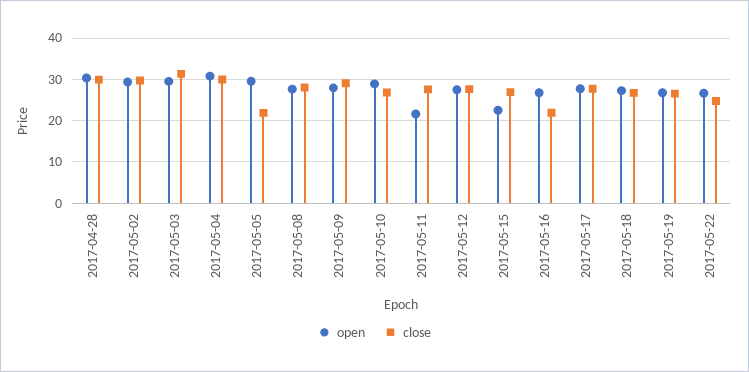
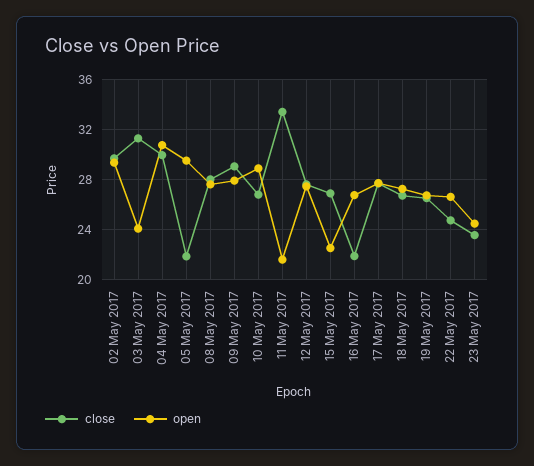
open, 2017-04-28: 30 -> none
close, 2017-04-28: 30 -> none
open, 2017-05-03: 30 -> 24
close, 2017-05-11: 28 -> 33.5
close, 23 May 2017: none -> 23.5
open, 23 May 2017: none -> 24.5

